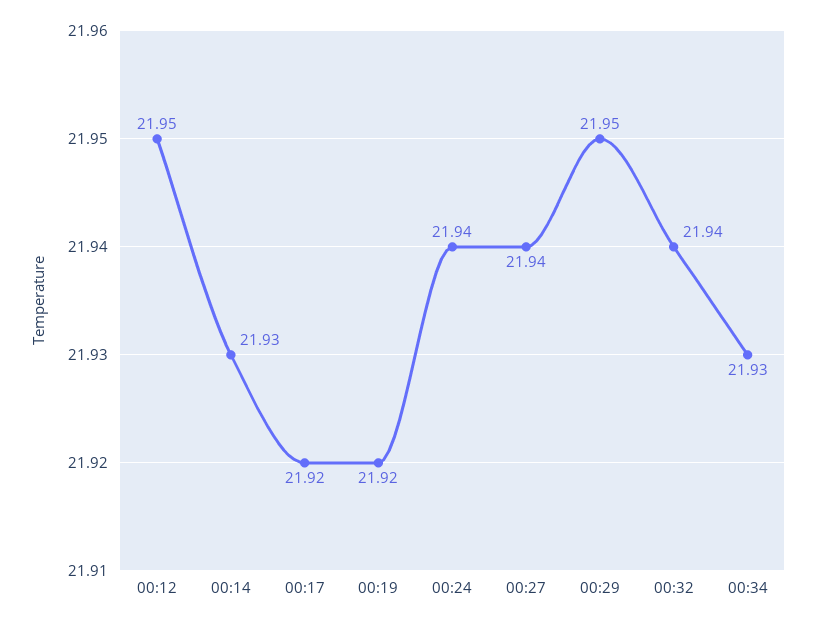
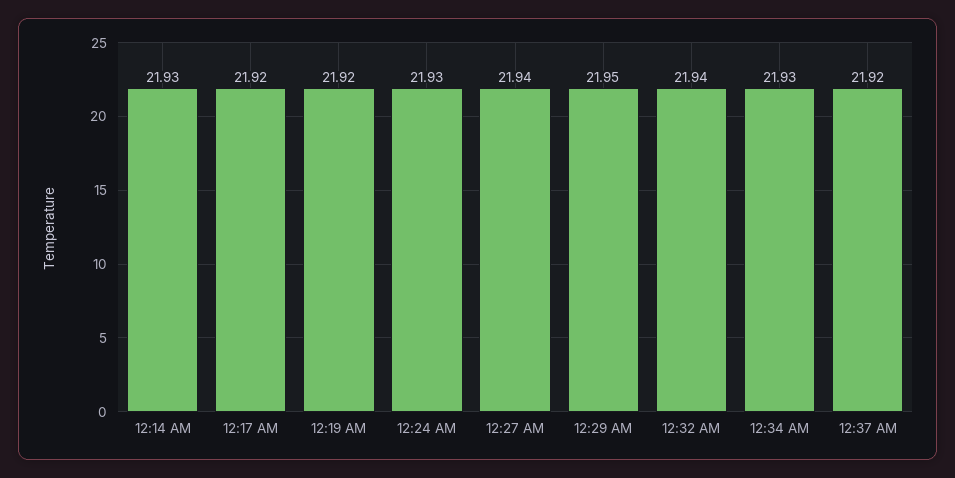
00:12: 21.95 -> none
00:24: 21.94 -> 21.93
12:37 AM: none -> 21.92

